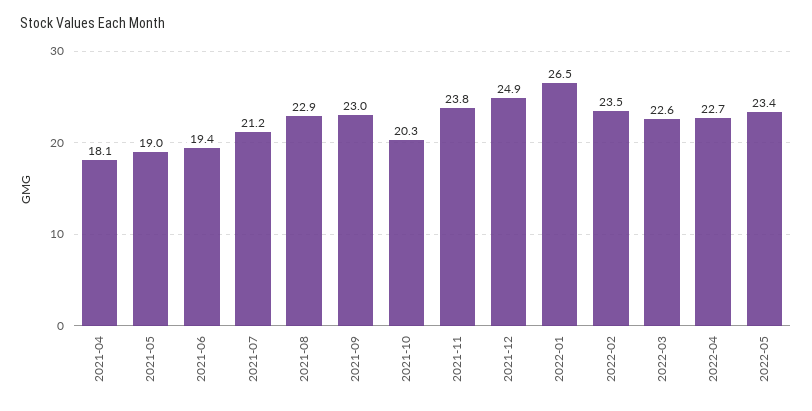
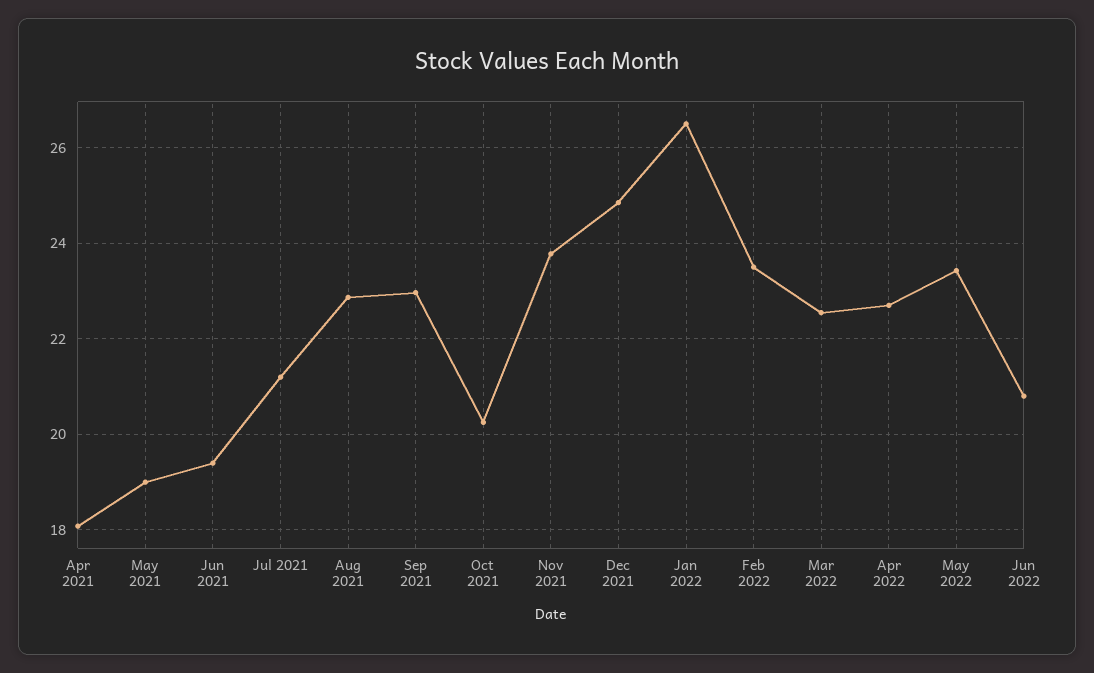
Jun 2022: none -> 20.8

